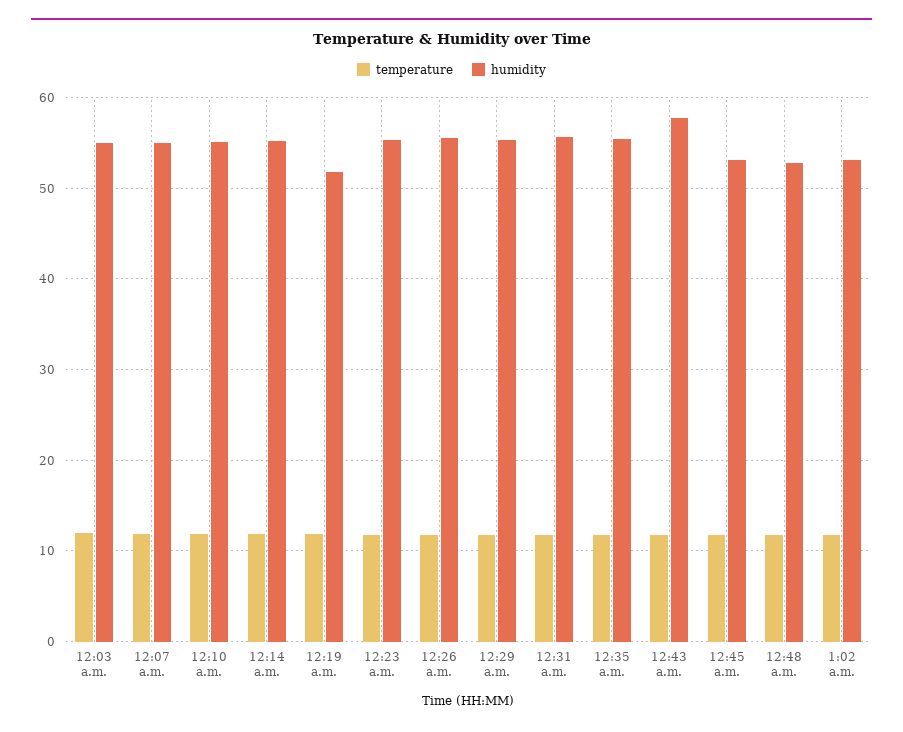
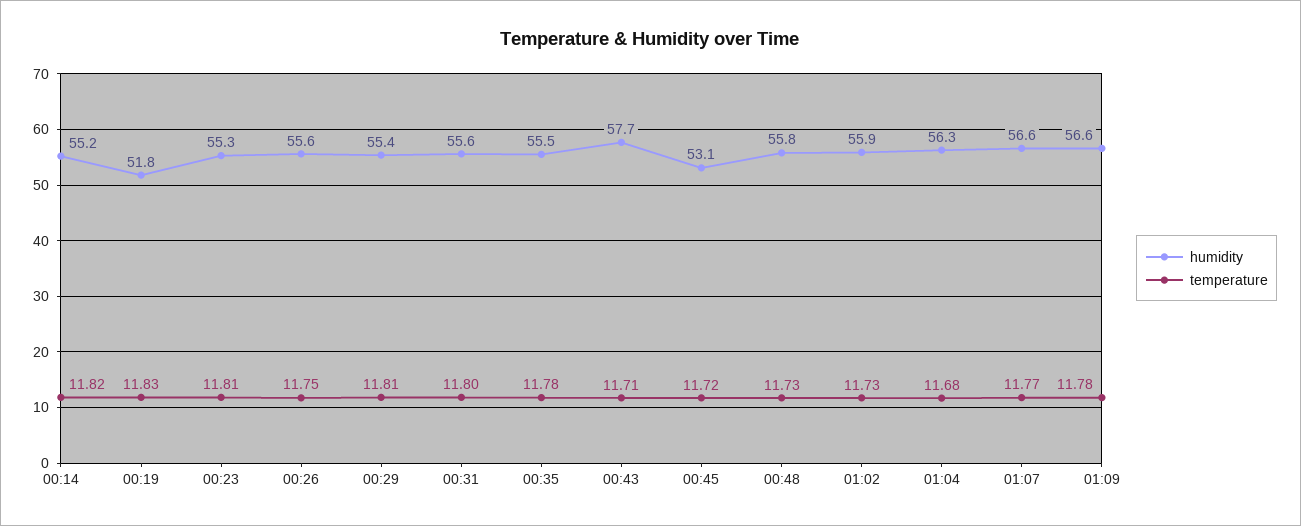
temperature, 12:03 a.m.: 12 -> none
humidity, 12:03 a.m.: 55 -> none
temperature, 12:07 a.m.: 12 -> none
humidity, 12:07 a.m.: 55 -> none
temperature, 12:10 a.m.: 12 -> none
humidity, 12:10 a.m.: 55 -> none
humidity, 12:48 a.m.: 53 -> 55.8
humidity, 1:02 a.m.: 53 -> 55.9
humidity, 01:04: none -> 56.3
temperature, 01:04: none -> 11.68
humidity, 01:07: none -> 56.6
temperature, 01:07: none -> 11.77
humidity, 01:09: none -> 56.6
temperature, 01:09: none -> 11.78

